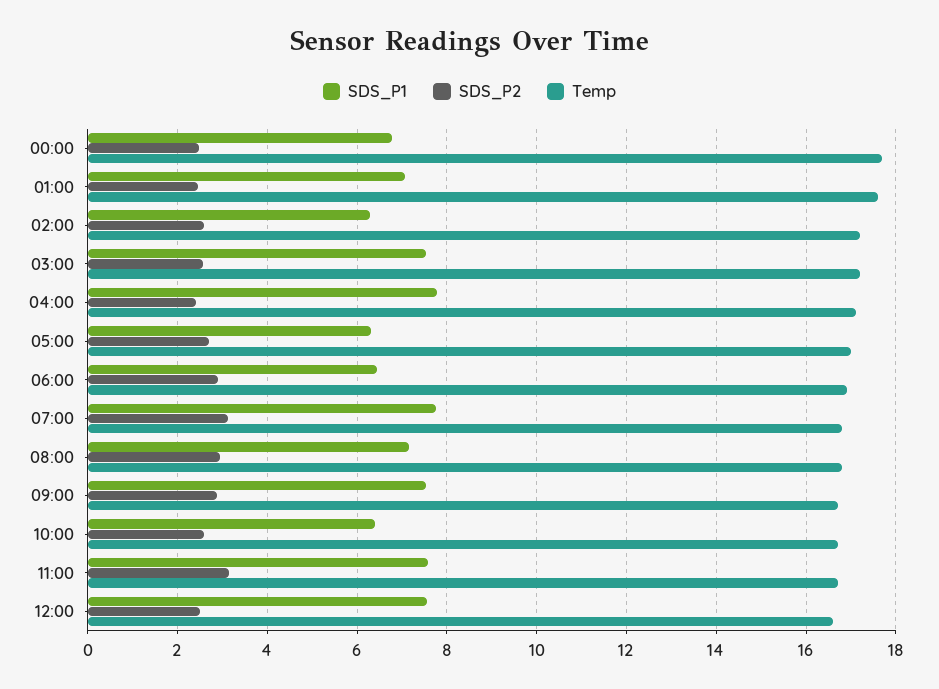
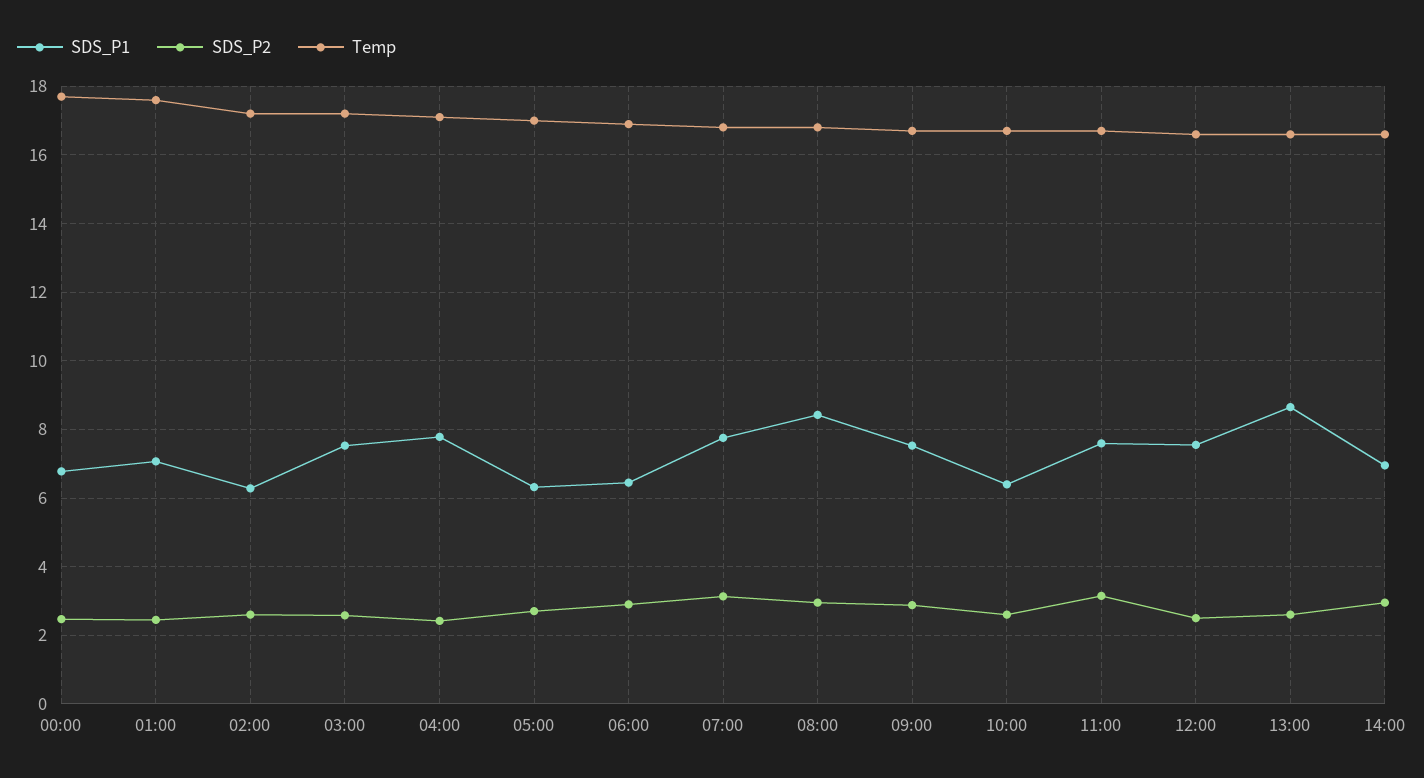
SDS_P1, 08:00: 7.2 -> 8.4
SDS_P1, 13:00: none -> 8.6
SDS_P2, 13:00: none -> 2.6
Temp, 13:00: none -> 16.6
SDS_P1, 14:00: none -> 7
SDS_P2, 14:00: none -> 3
Temp, 14:00: none -> 16.6

